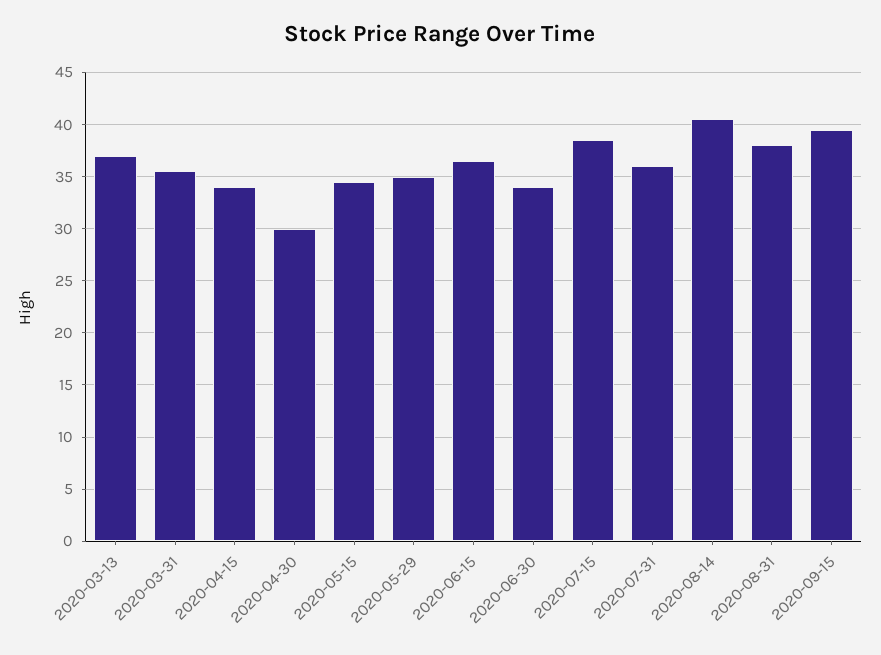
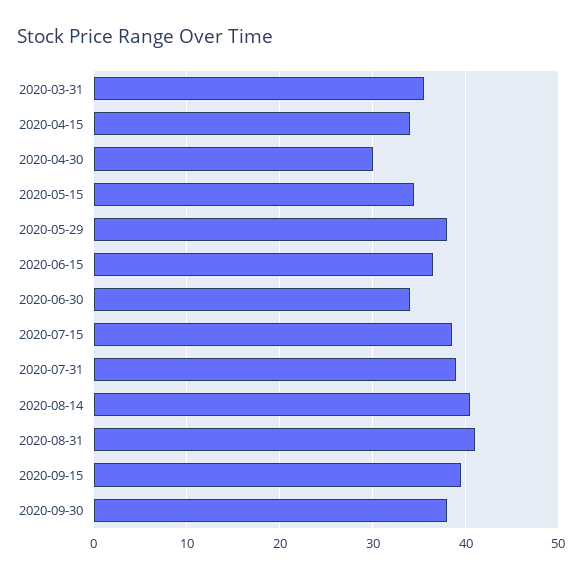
2020-03-13: 37 -> none
2020-05-29: 35 -> 38
2020-07-31: 36 -> 39
2020-08-31: 38 -> 41
2020-09-30: none -> 38

